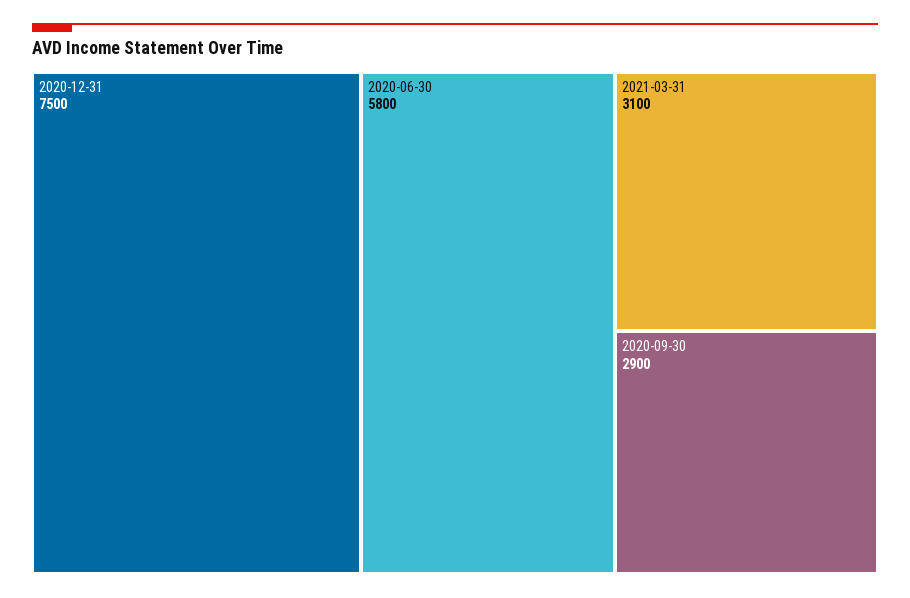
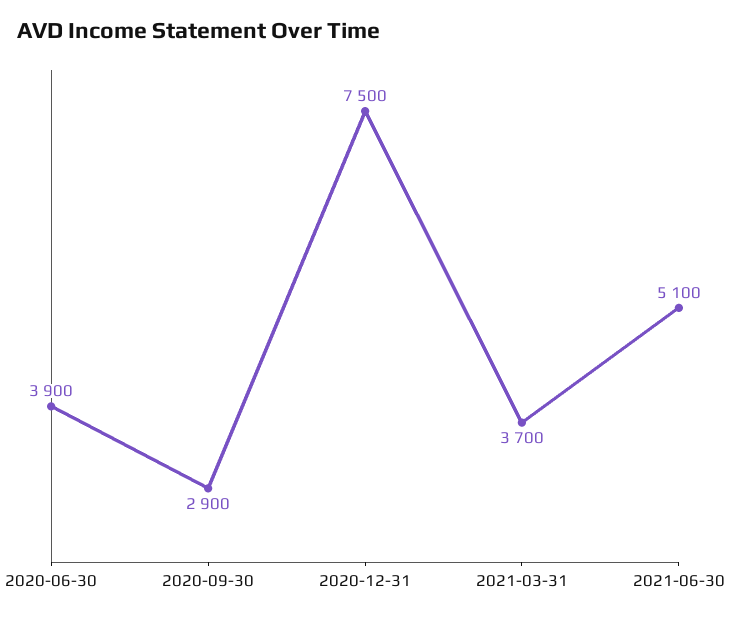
2020-06-30: 5800 -> 3900
2021-03-31: 3100 -> 3700
2021-06-30: none -> 5100

